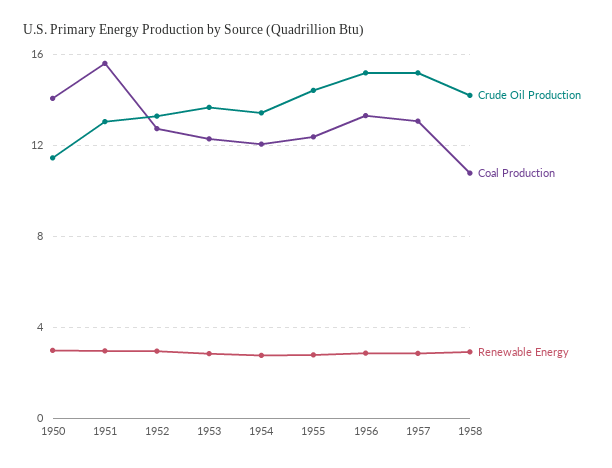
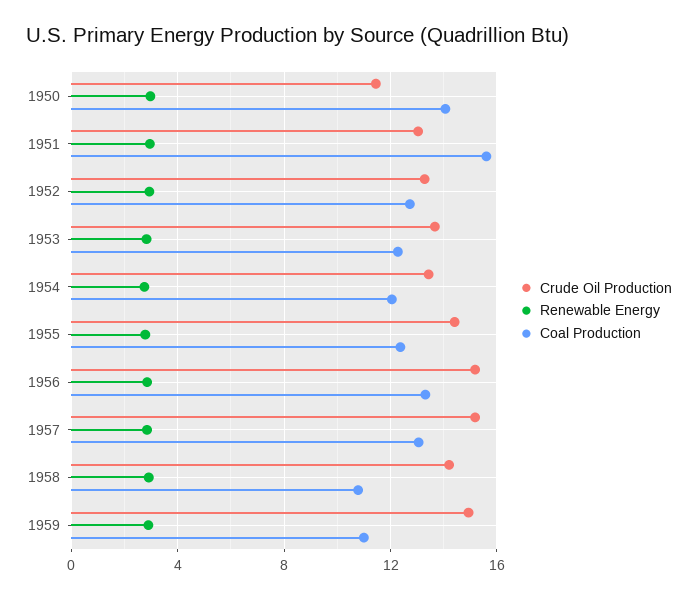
Crude Oil Production, 1959: none -> 15
Renewable Energy, 1959: none -> 3
Coal Production, 1959: none -> 11

